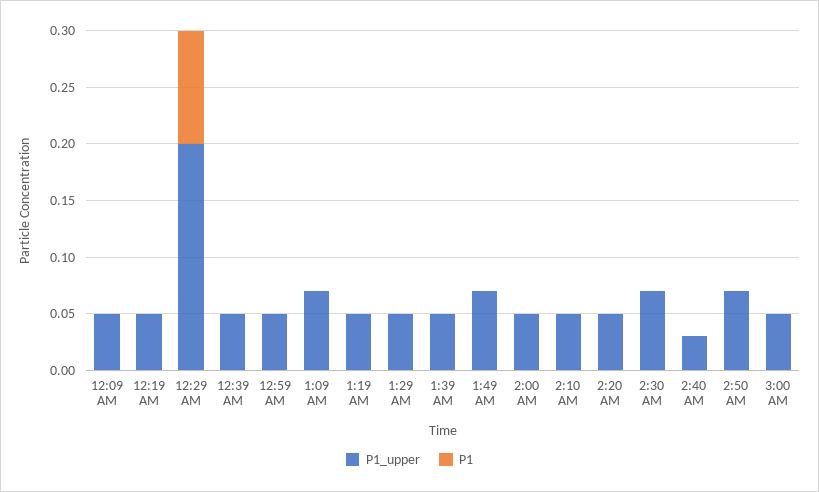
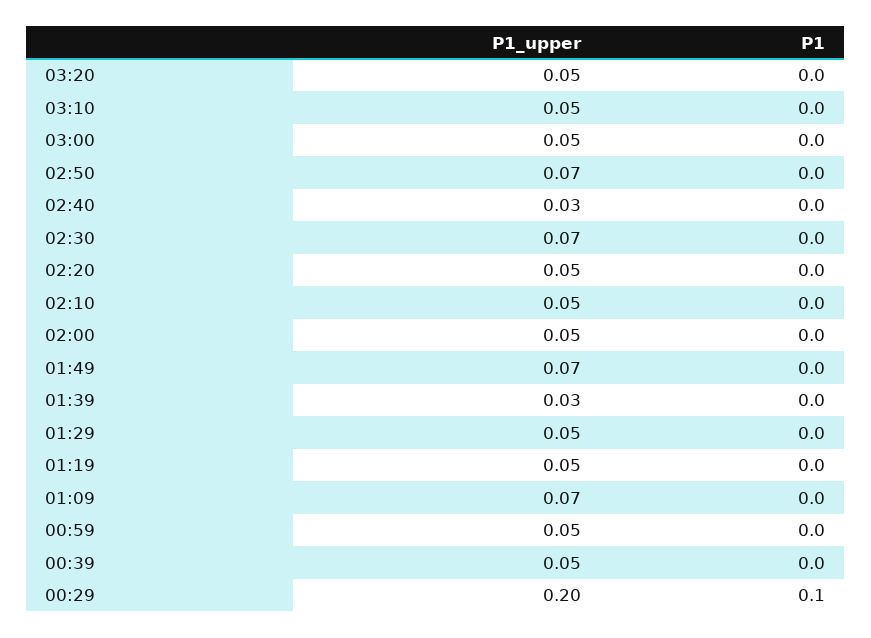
P1_upper, 12:09 AM: 0.05 -> none
P1, 12:09 AM: 0 -> none
P1_upper, 12:19 AM: 0.05 -> none
P1, 12:19 AM: 0 -> none
P1_upper, 1:39 AM: 0.05 -> 0.03
P1_upper, 03:20: none -> 0.05
P1, 03:20: none -> 0
P1_upper, 03:10: none -> 0.05
P1, 03:10: none -> 0

